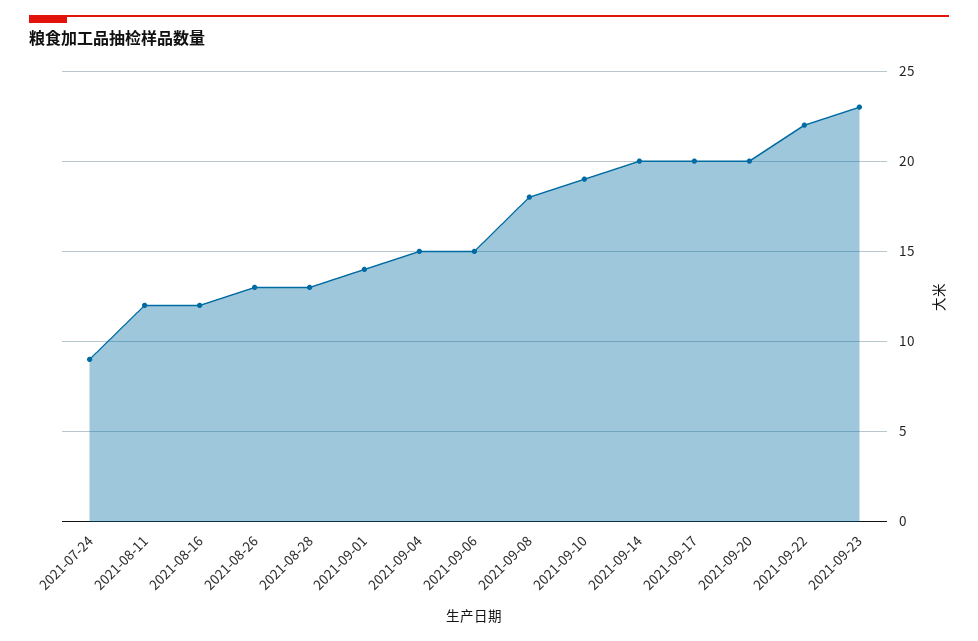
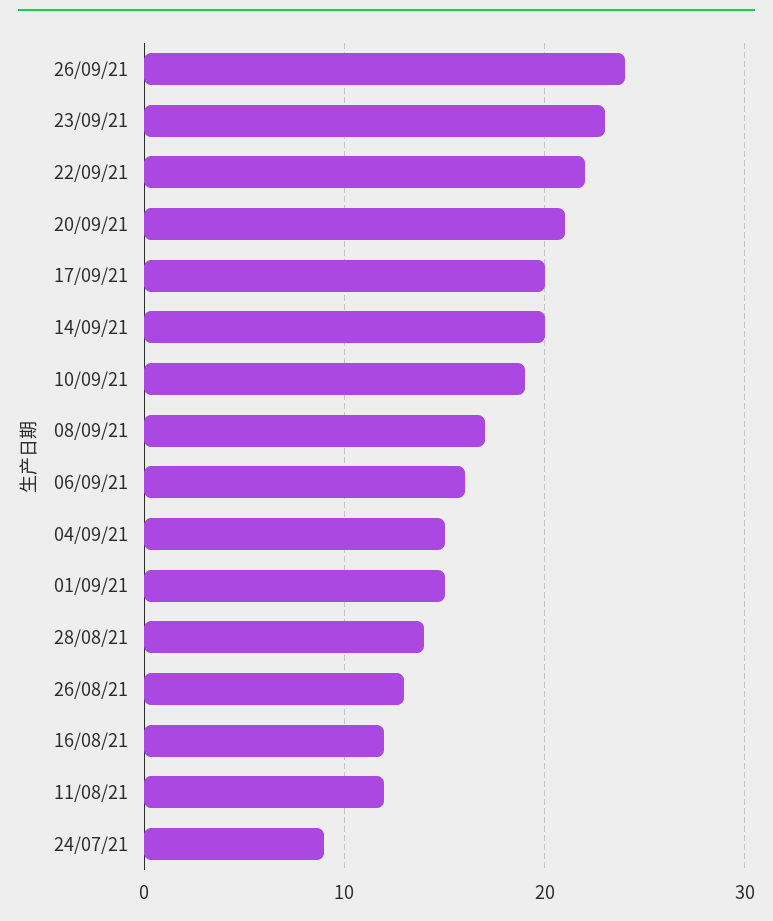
2021-08-28: 13 -> 14
2021-09-01: 14 -> 15
2021-09-06: 15 -> 16
2021-09-08: 18 -> 17
2021-09-20: 20 -> 21
26/09/21: none -> 24

